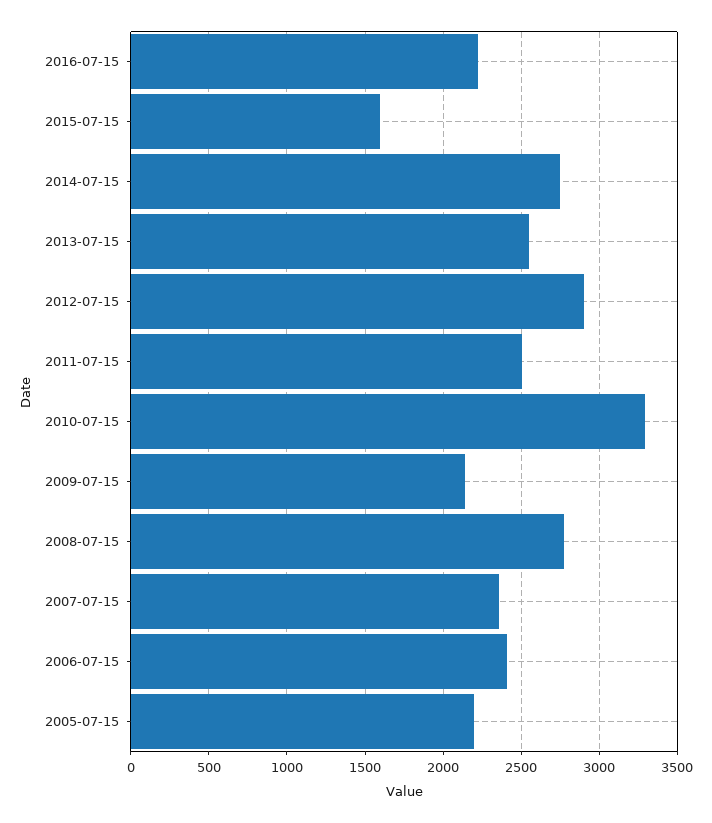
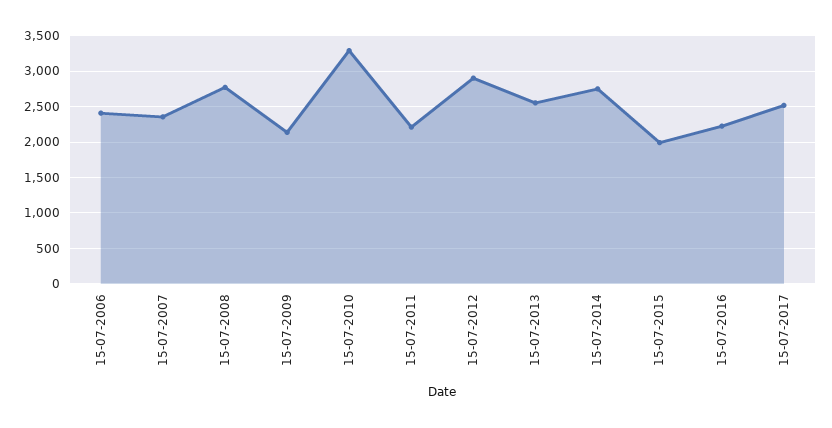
2015-07-15: 1600 -> 2000
2011-07-15: 2500 -> 2200
2005-07-15: 2200 -> none
15-07-2017: none -> 2500

